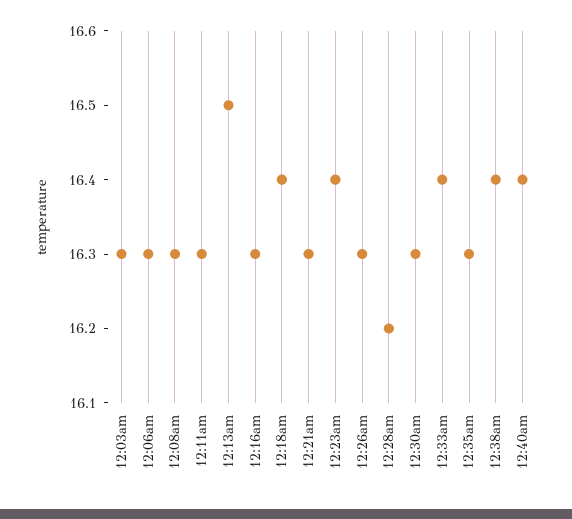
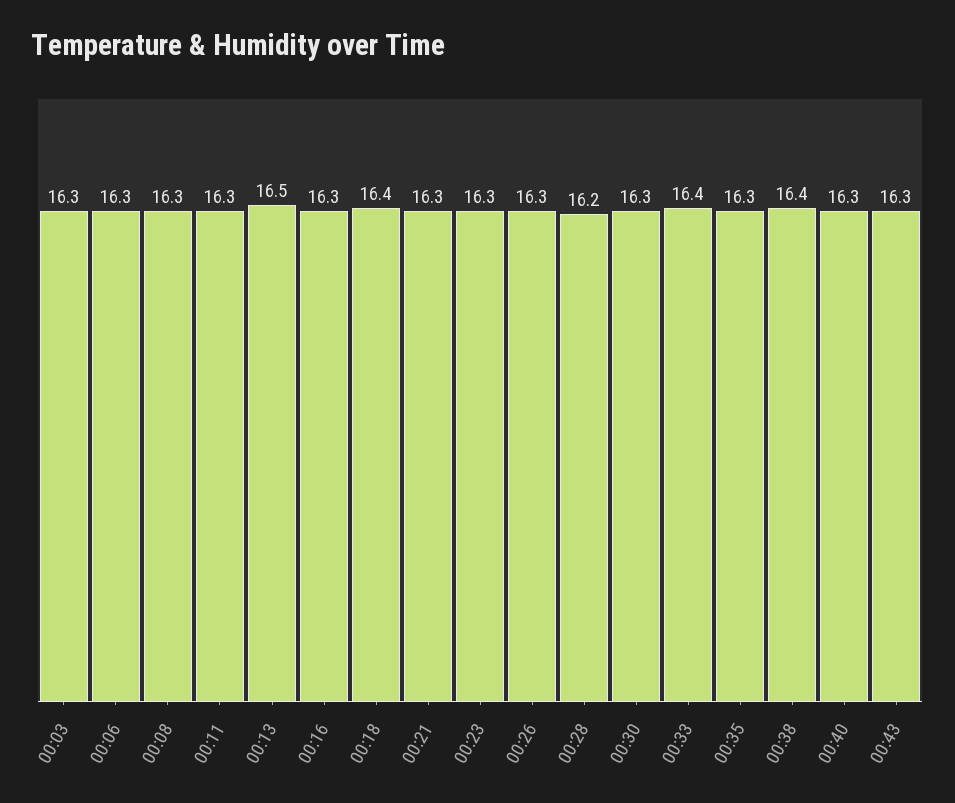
12:23am: 16.4 -> 16.3
12:40am: 16.4 -> 16.3
00:43: none -> 16.3

